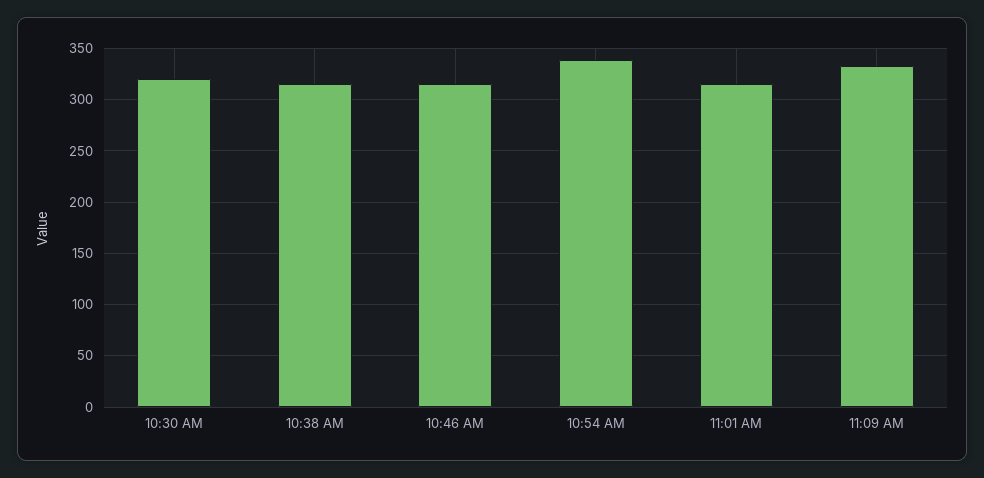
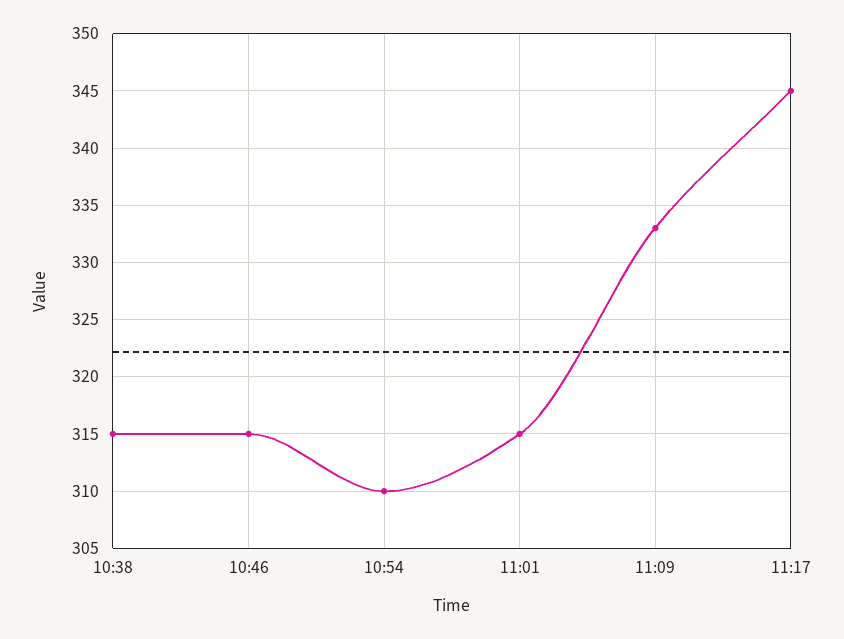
10:30 AM: 320 -> none
10:54 AM: 340 -> 310
11:17: none -> 345

